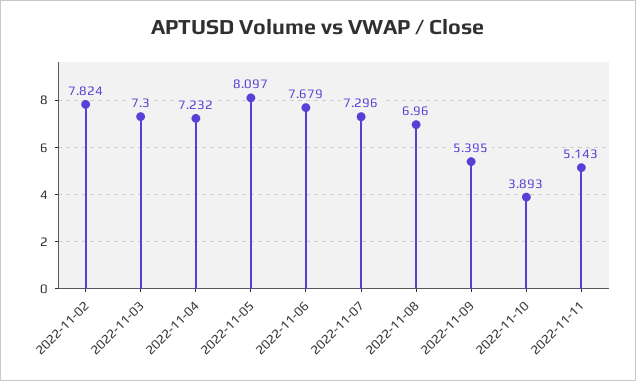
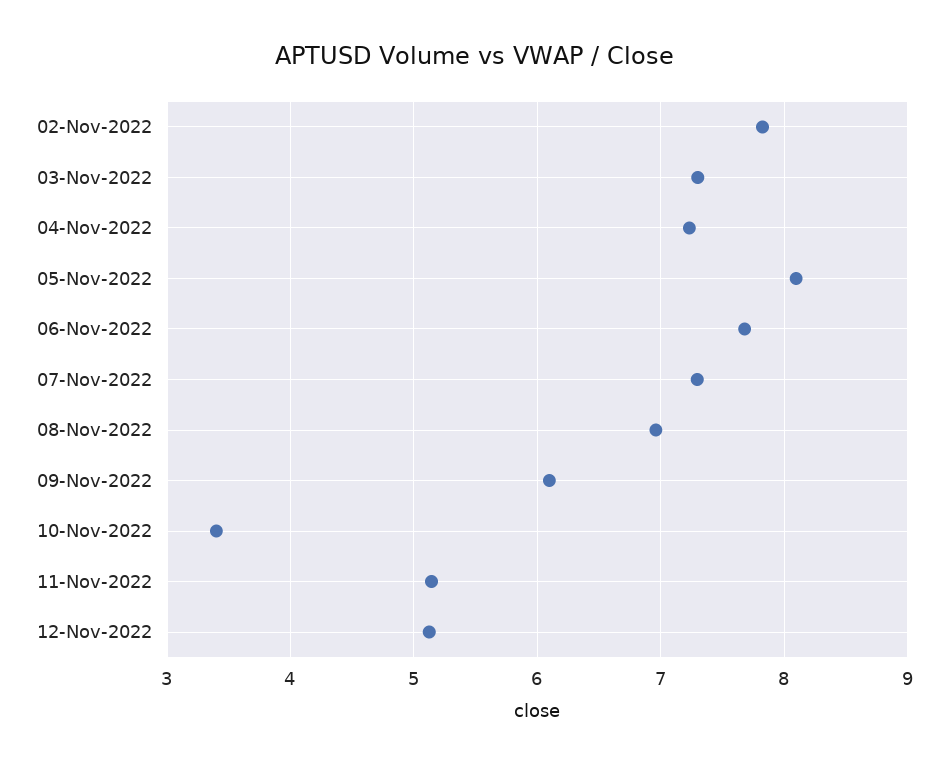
2022-11-09: 5.395 -> 6.1
2022-11-10: 3.893 -> 3.4
12-Nov-2022: none -> 5.1

